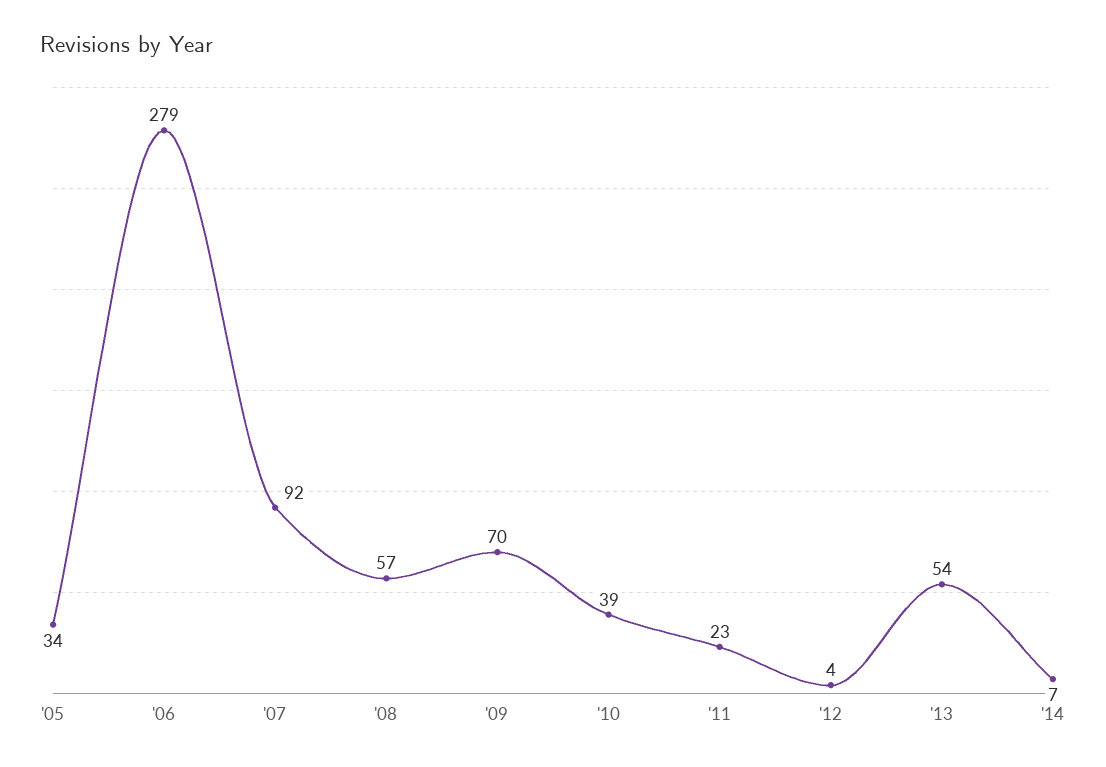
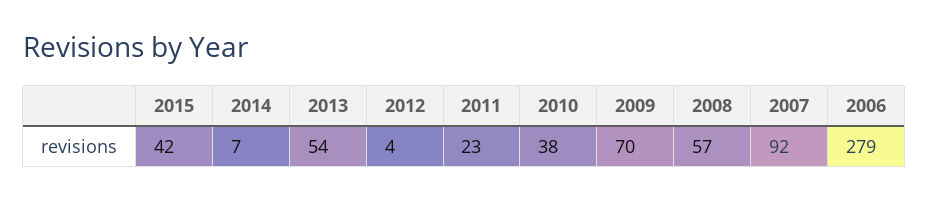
'05: 34 -> none
'10: 39 -> 38
2015: none -> 42

